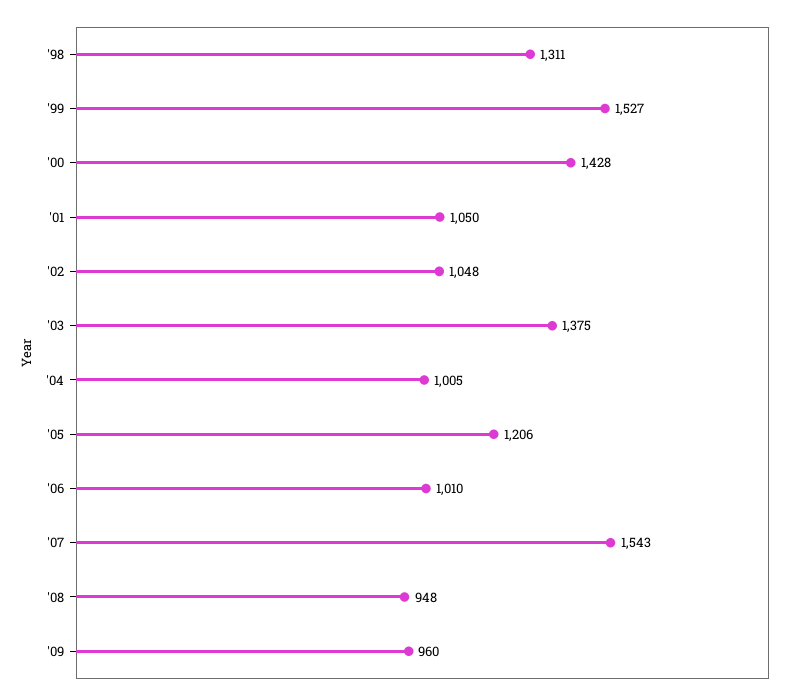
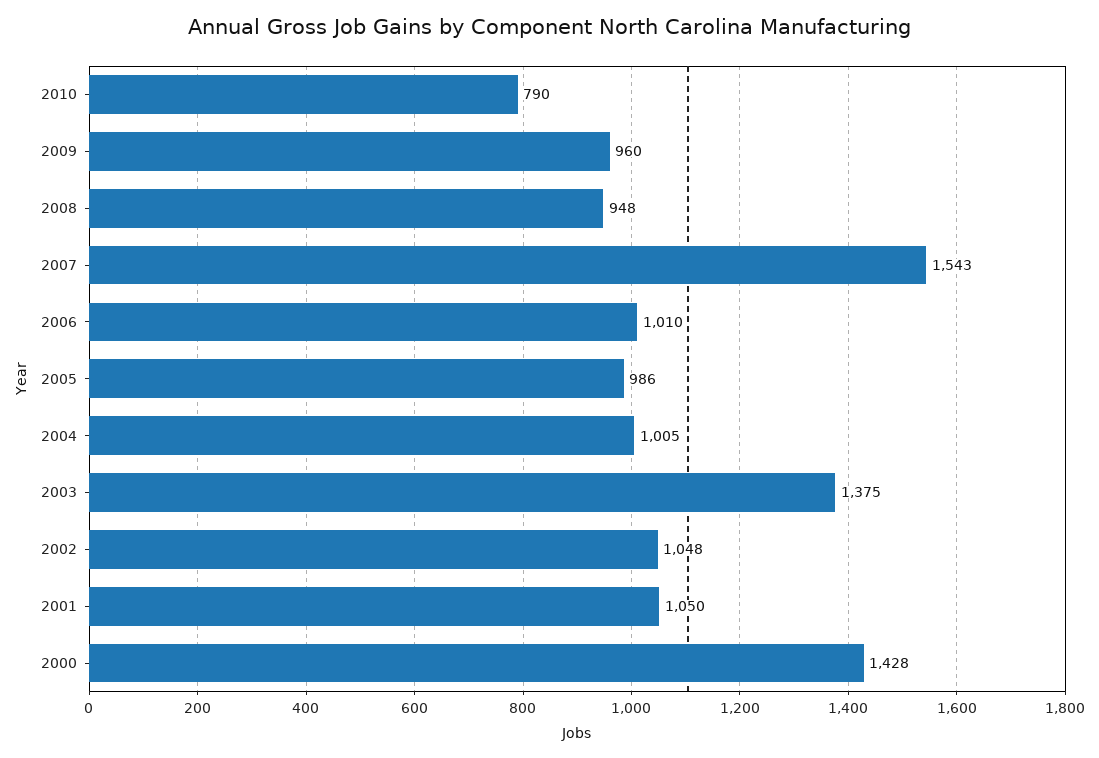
'98: 1311 -> none
'99: 1527 -> none
'05: 1206 -> 986
2010: none -> 790

